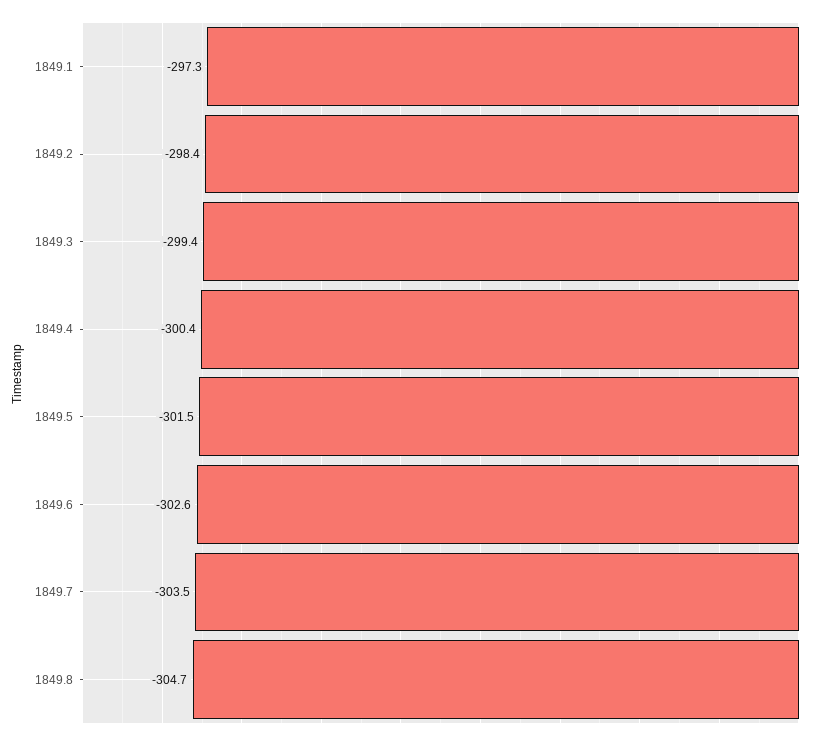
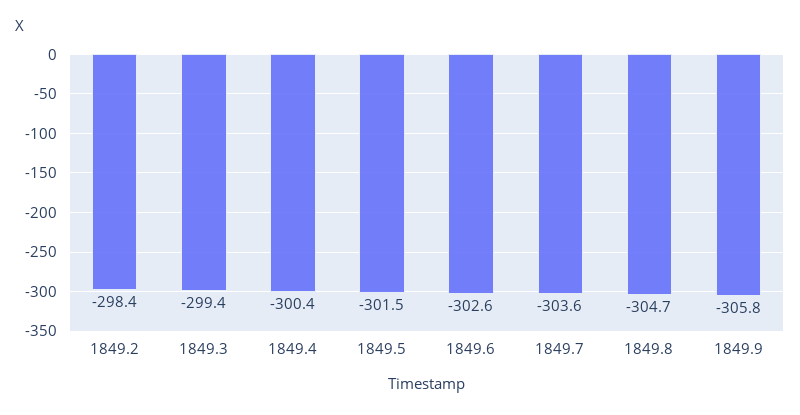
1849.1: -297.3 -> none
1849.7: -303.5 -> -303.6
1849.9: none -> -305.8

